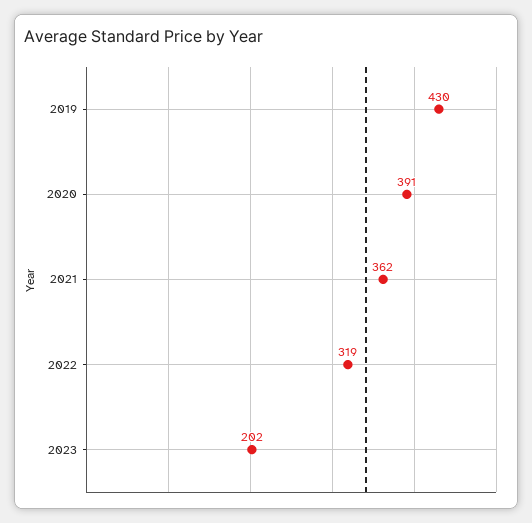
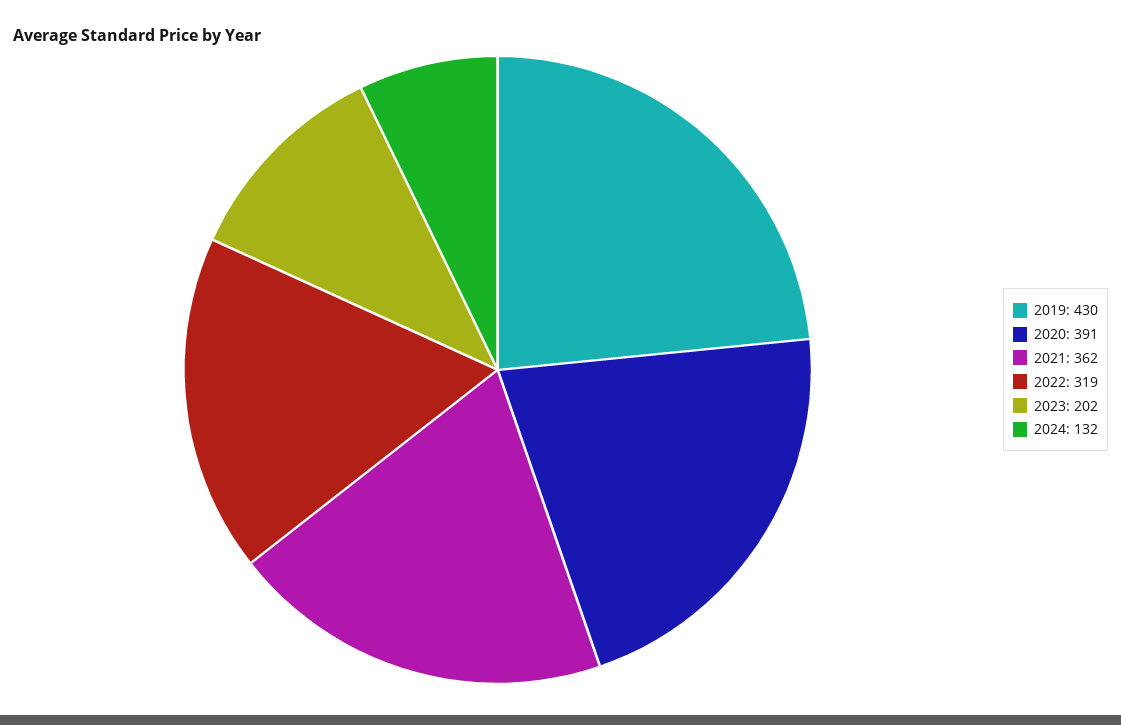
2024: none -> 132

